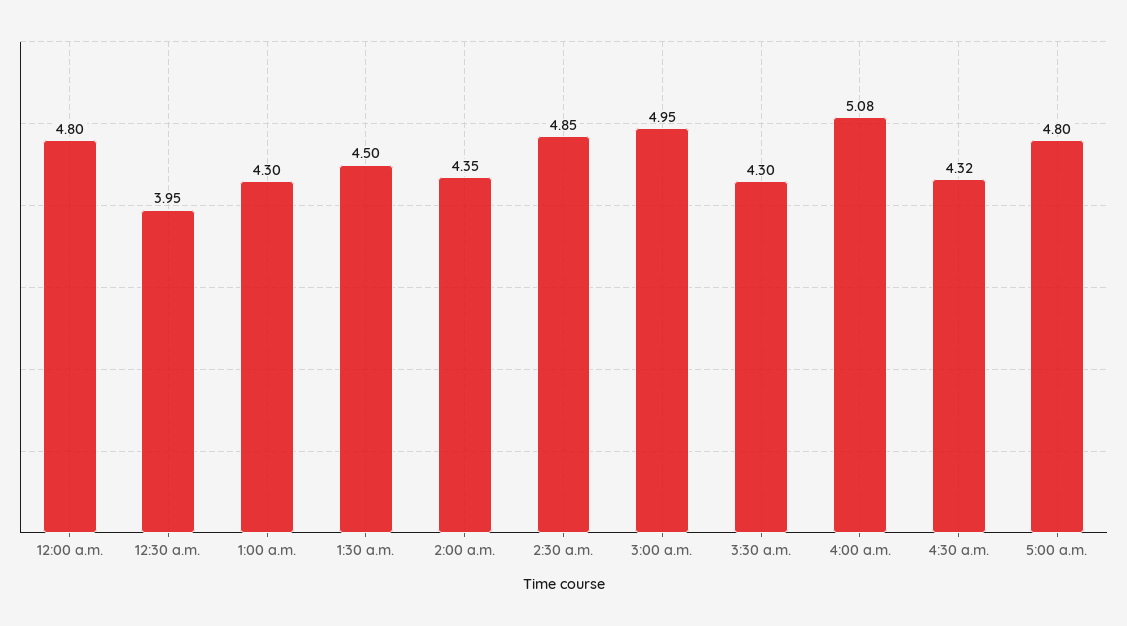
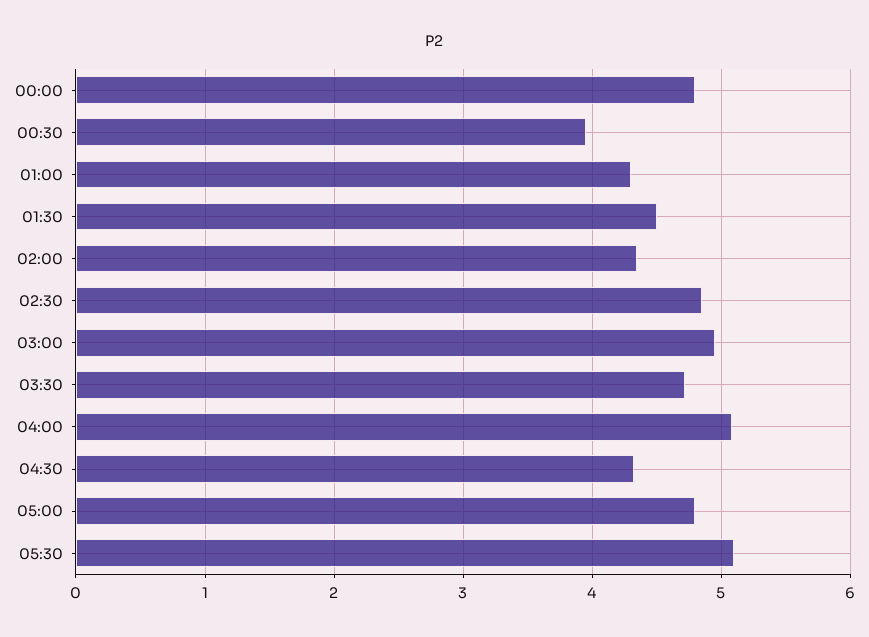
3:30 a.m.: 4.3 -> 4.7
05:30: none -> 5.1

